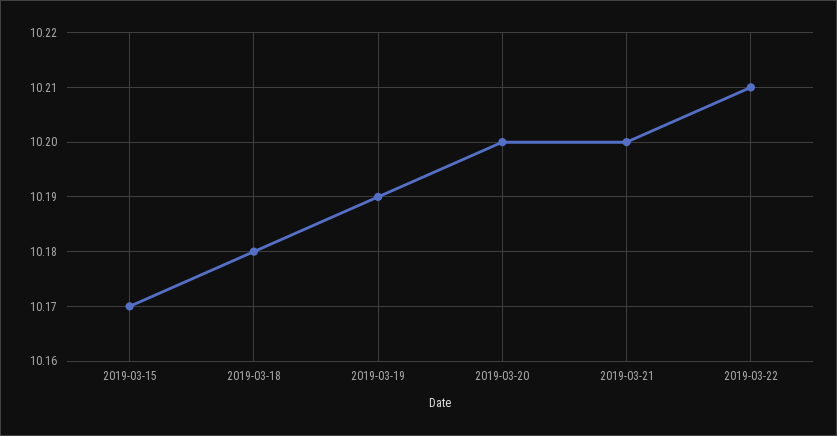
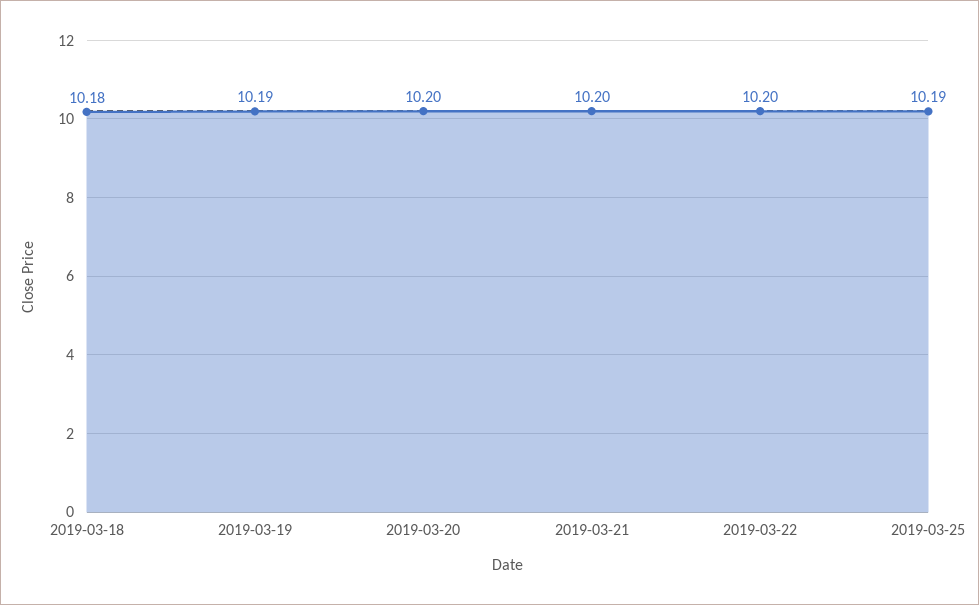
2019-03-15: 10.17 -> none
2019-03-22: 10.21 -> 10.2
2019-03-25: none -> 10.19

